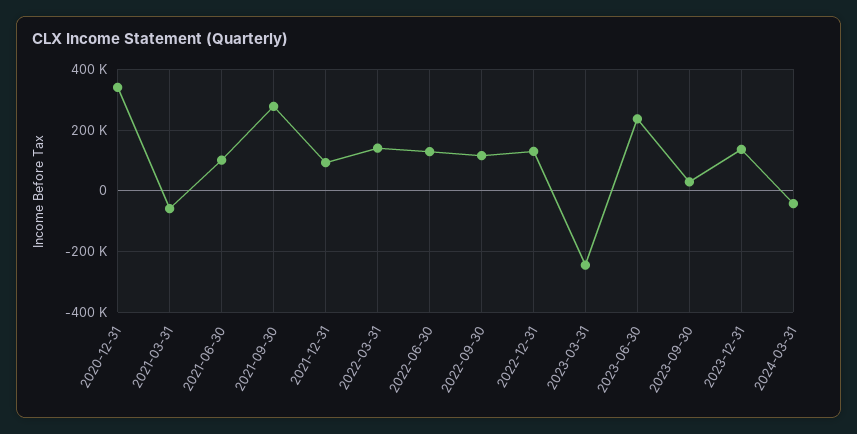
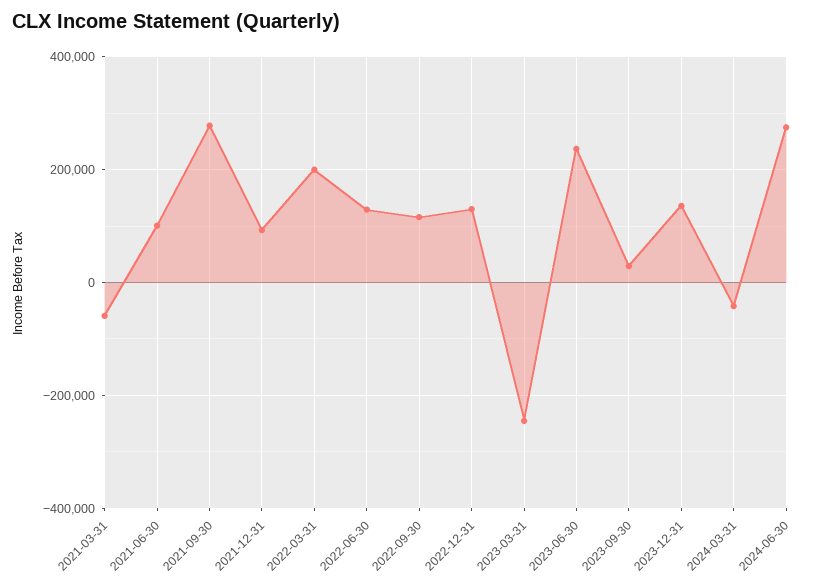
2020-12-31: 340000 -> none
2022-03-31: 140000 -> 200000
2024-06-30: none -> 280000

